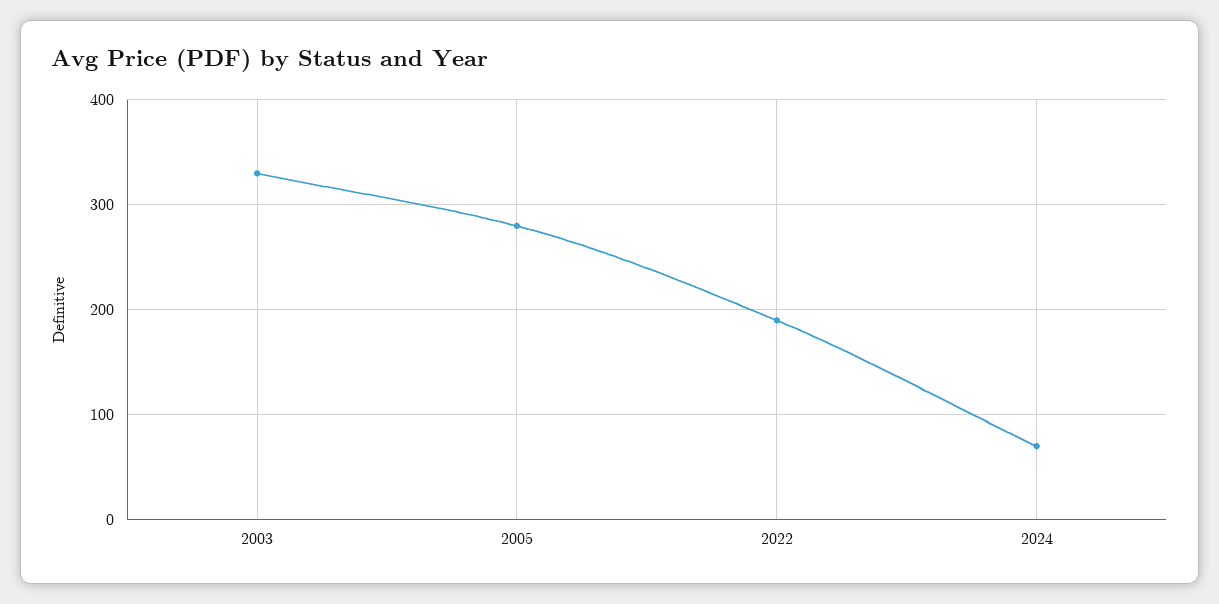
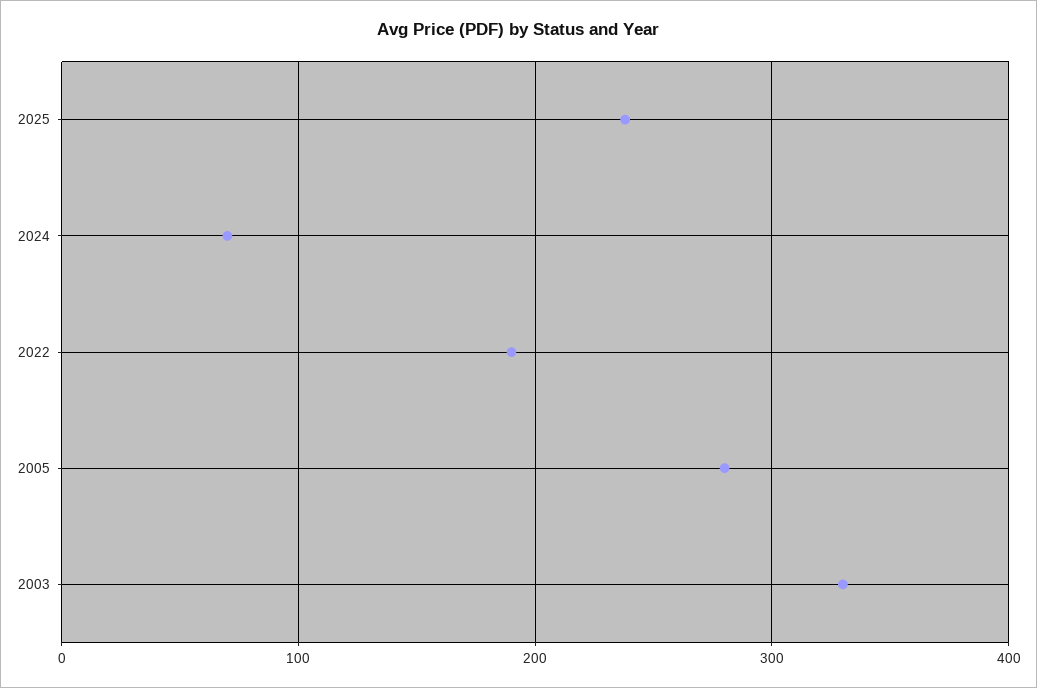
2025: none -> 240

